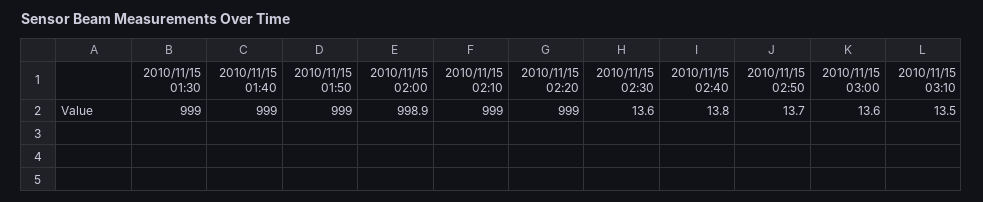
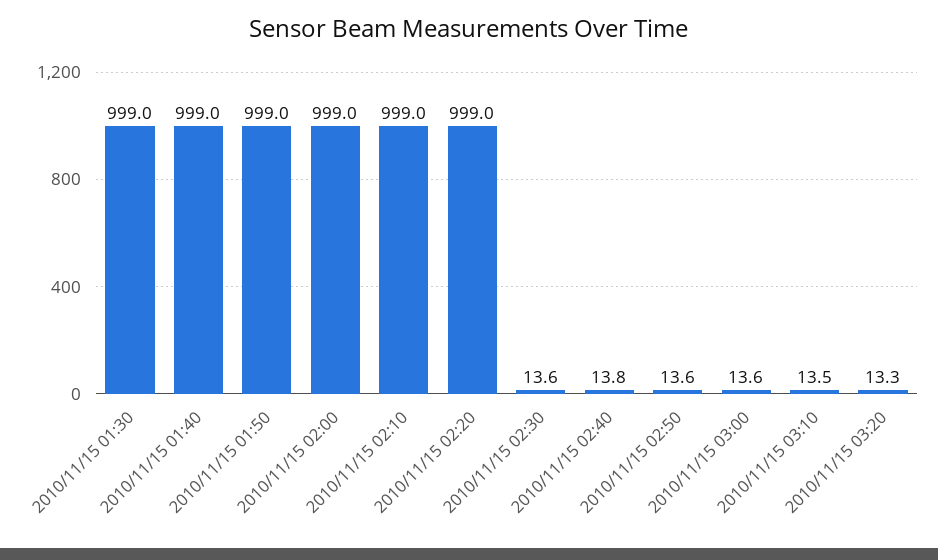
2010/11/15 02:00: 998.9 -> 999
2010/11/15 02:50: 13.7 -> 13.6
2010/11/15 03:20: none -> 13.3

